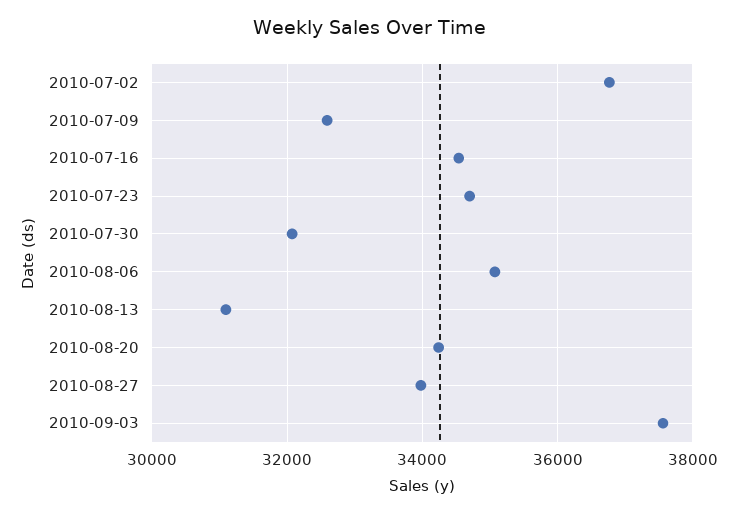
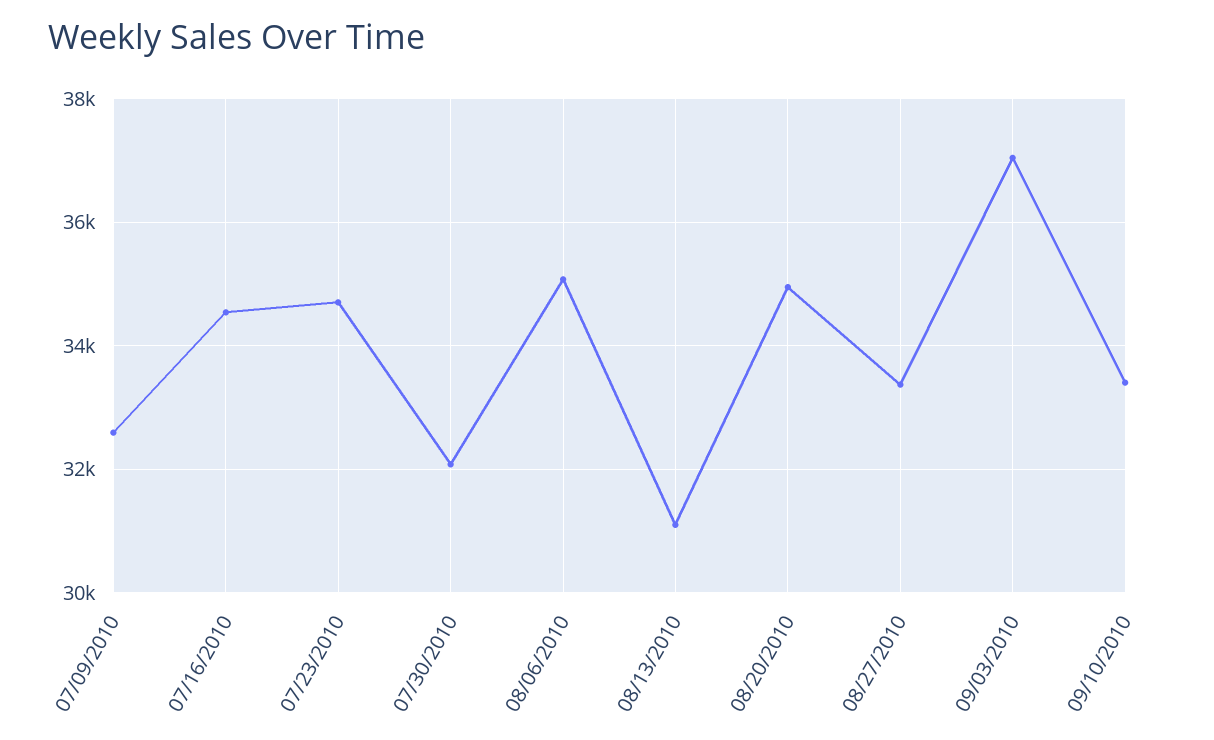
2010-07-02: 36800 -> none
2010-08-20: 34200 -> 35000
2010-08-27: 34000 -> 33400
2010-09-03: 37600 -> 37000
09/10/2010: none -> 33400

